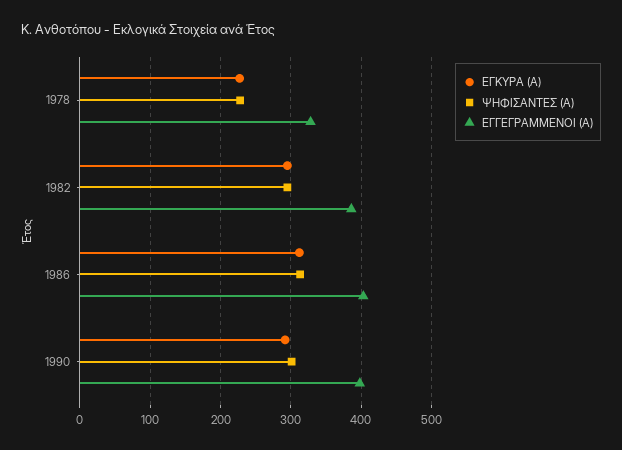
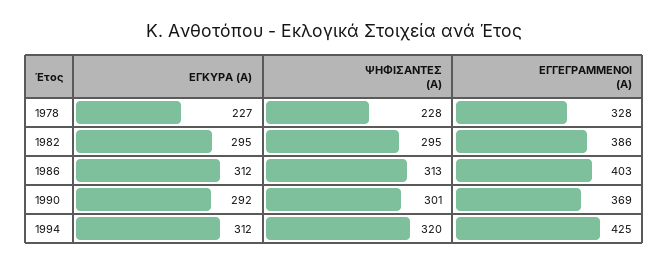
ΕΓΓΕΓΡΑΜΜΕΝΟΙ (Α), 1990: 400 -> 369
ΕΓΚΥΡΑ (Α), 1994: none -> 312
ΨΗΦΙΣΑΝΤΕΣ (Α), 1994: none -> 320
ΕΓΓΕΓΡΑΜΜΕΝΟΙ (Α), 1994: none -> 425

